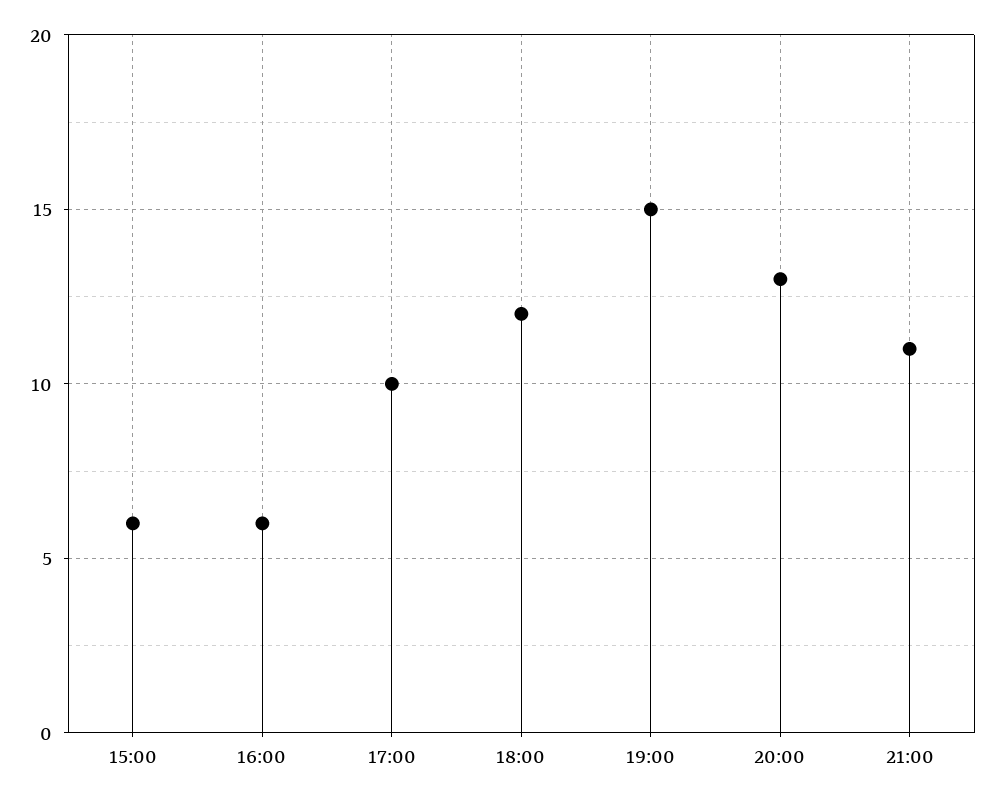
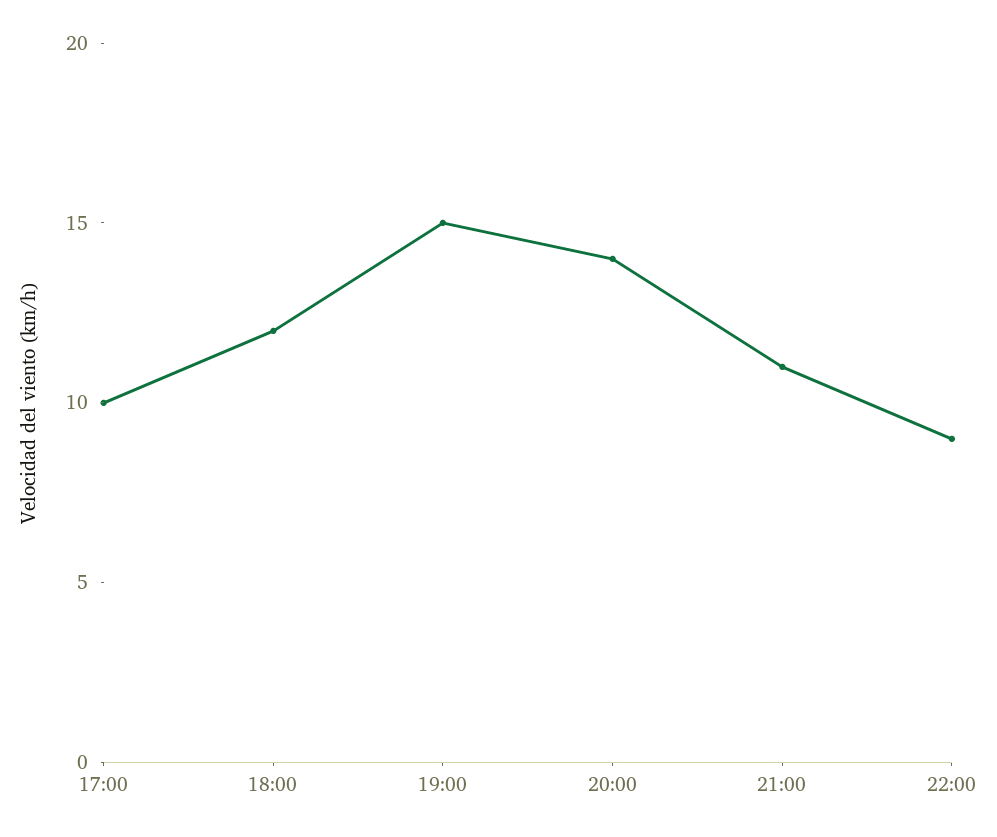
15:00: 6 -> none
16:00: 6 -> none
20:00: 13 -> 14
22:00: none -> 9

